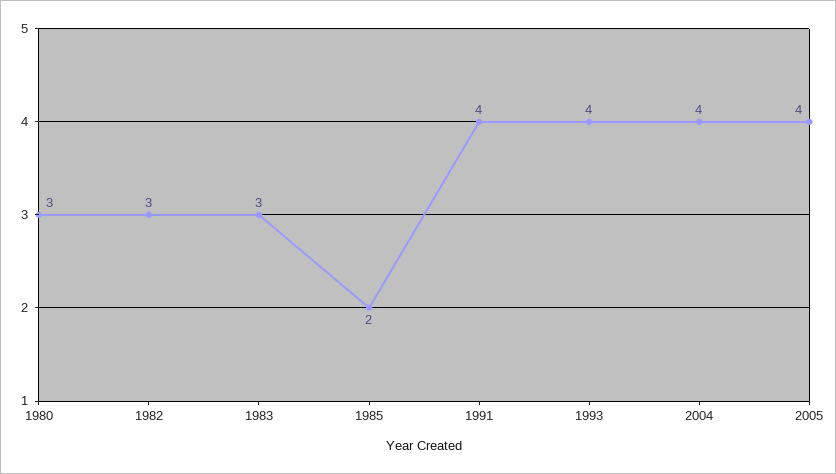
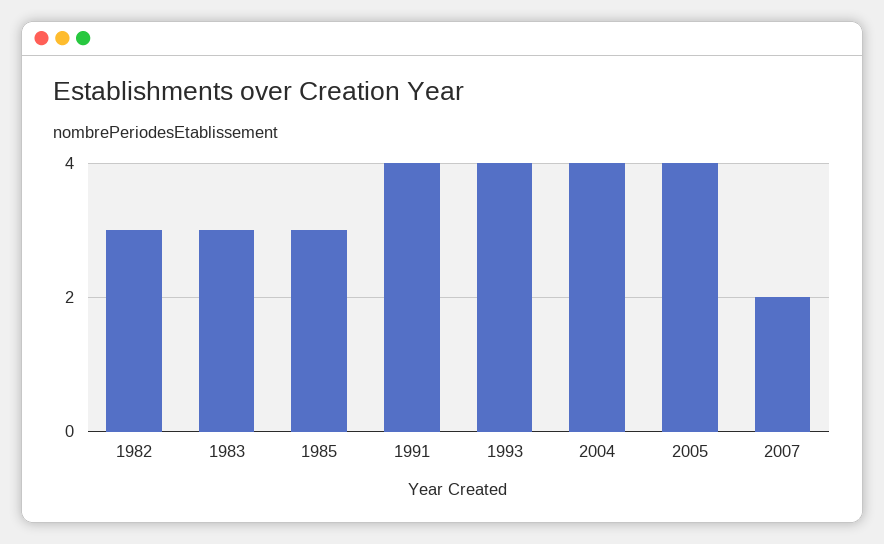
1980: 3 -> none
1985: 2 -> 3
2007: none -> 2

